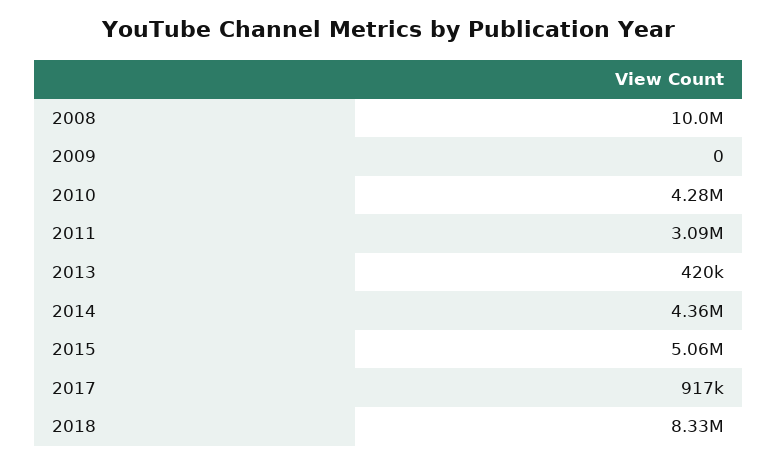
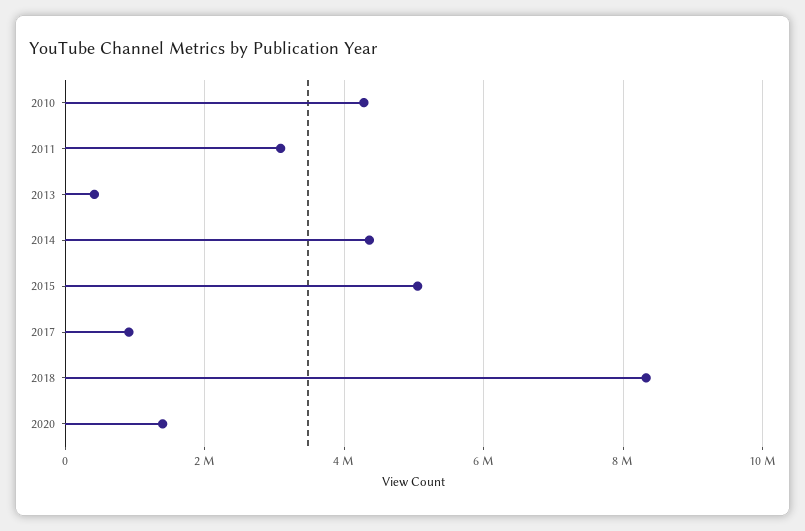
2008: 10000000 -> none
2009: 0 -> none
2020: none -> 1400000

